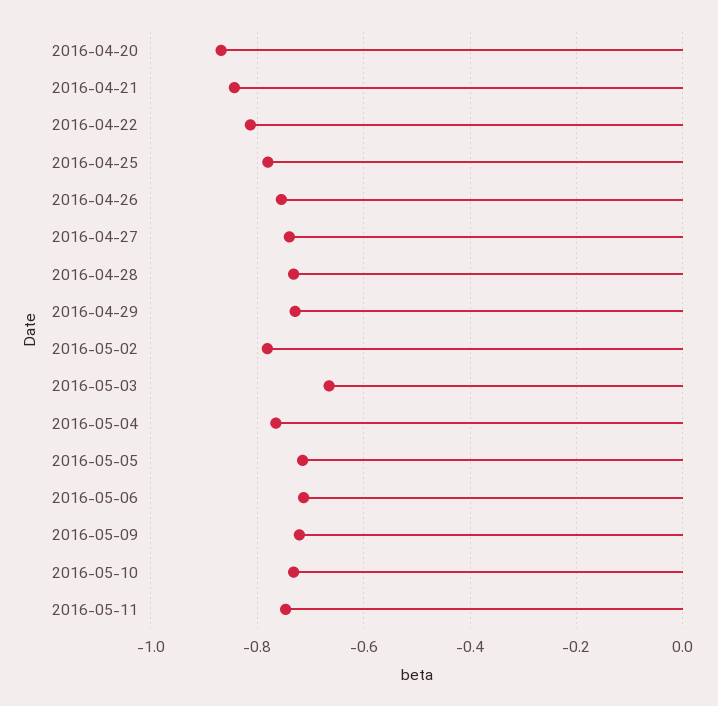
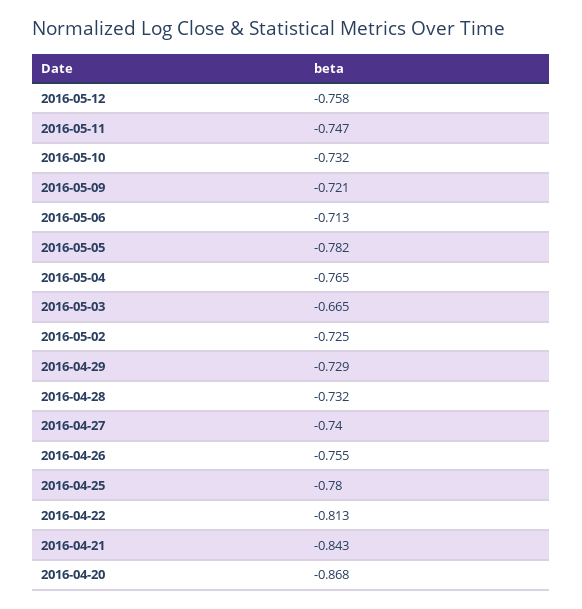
2016-05-02: -0.78 -> -0.725
2016-05-05: -0.72 -> -0.782
2016-05-12: none -> -0.758

